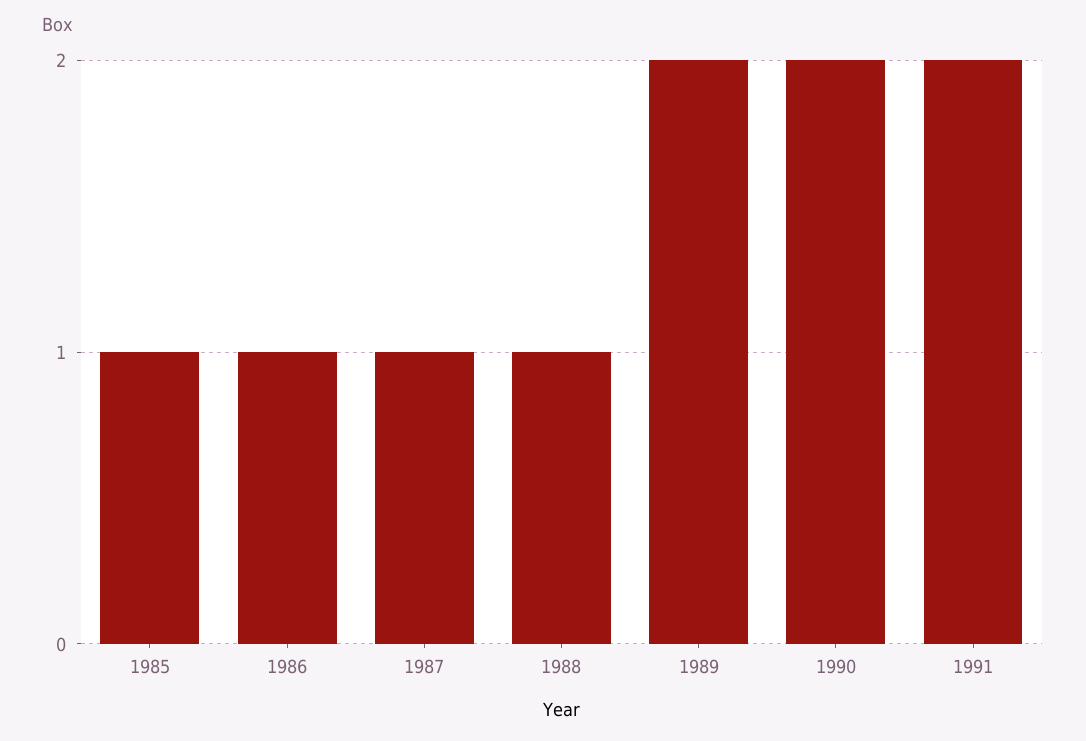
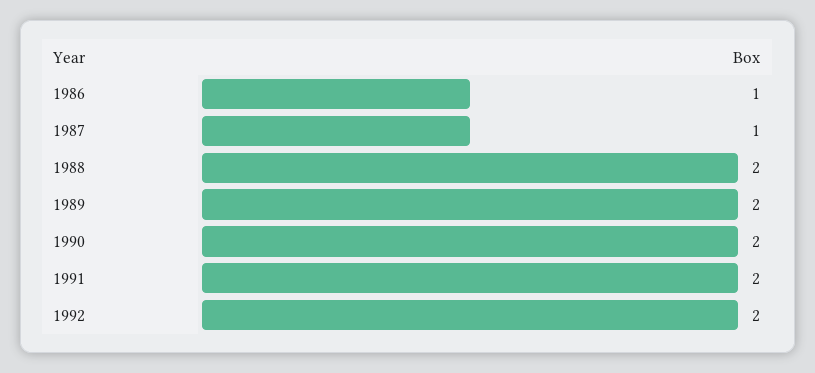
1985: 1 -> none
1988: 1 -> 2
1992: none -> 2

